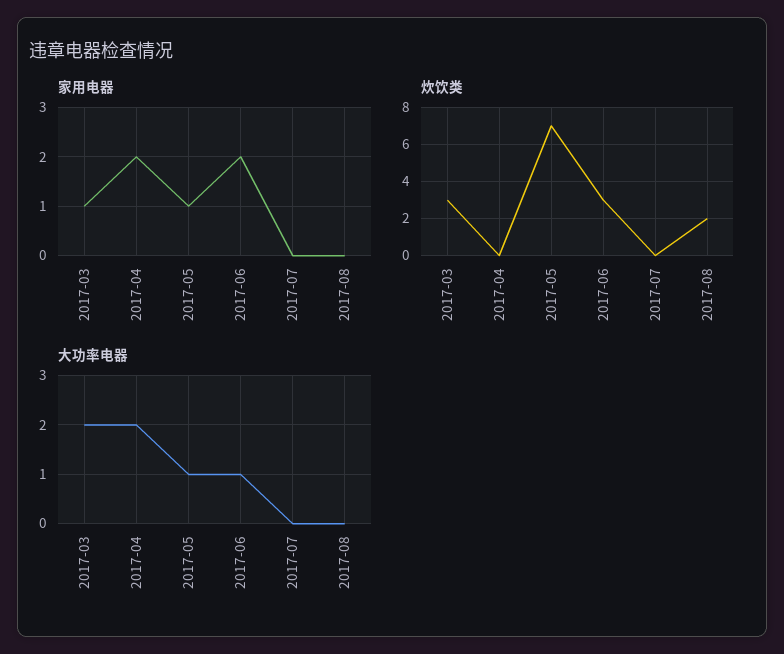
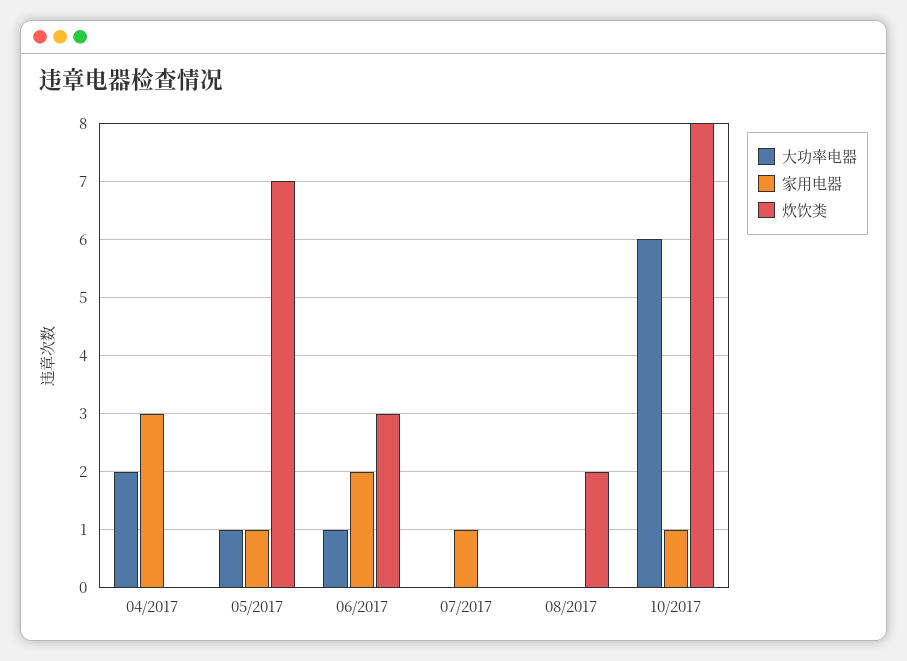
家用电器, 2017-03: 1 -> none
家用电器, 2017-04: 2 -> 3
家用电器, 2017-07: 0 -> 1
炊饮类, 2017-03: 3 -> none
大功率电器, 2017-03: 2 -> none
大功率电器, 10/2017: none -> 6
家用电器, 10/2017: none -> 1
炊饮类, 10/2017: none -> 8

